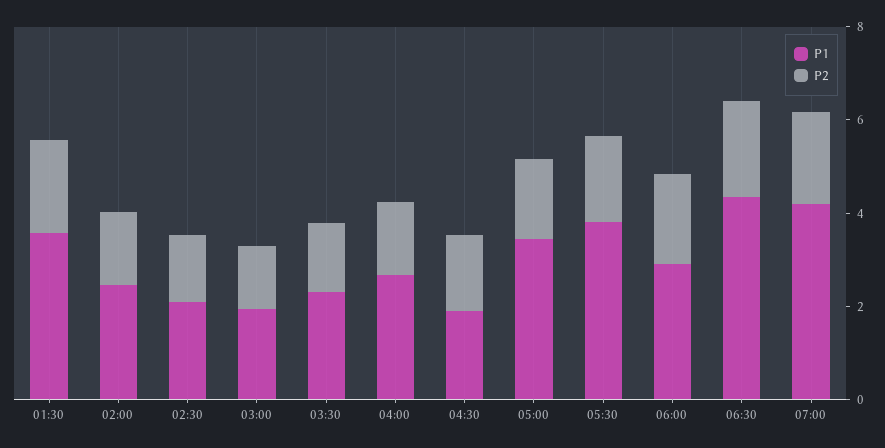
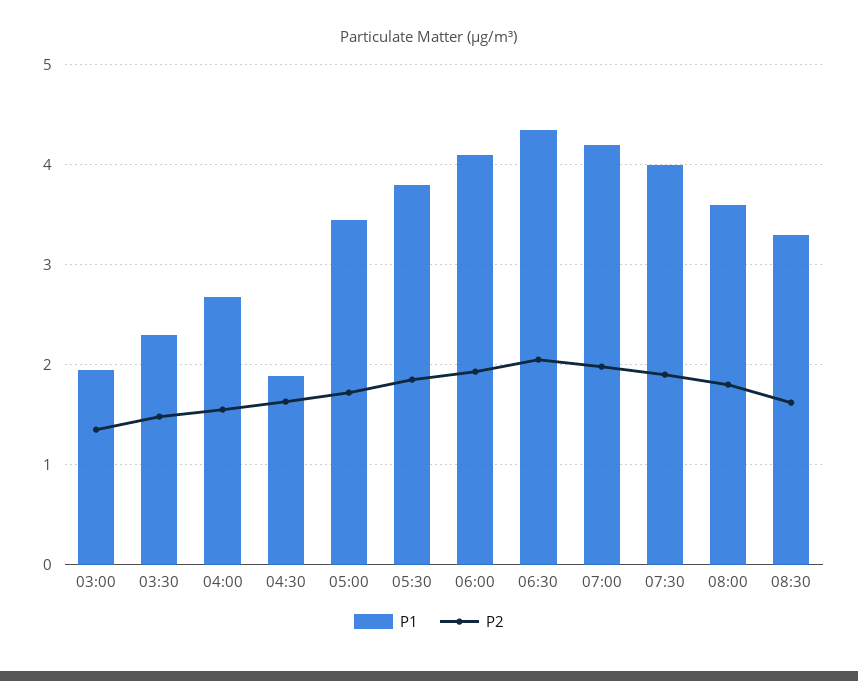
P1, 01:30: 3.5 -> none
P2, 01:30: 2 -> none
P1, 02:00: 2.5 -> none
P2, 02:00: 1.5 -> none
P1, 02:30: 2 -> none
P2, 02:30: 1.5 -> none
P1, 06:00: 3 -> 4.1
P1, 07:30: none -> 4
P2, 07:30: none -> 1.9
P1, 08:00: none -> 3.6
P2, 08:00: none -> 1.8
P1, 08:30: none -> 3.3
P2, 08:30: none -> 1.6

